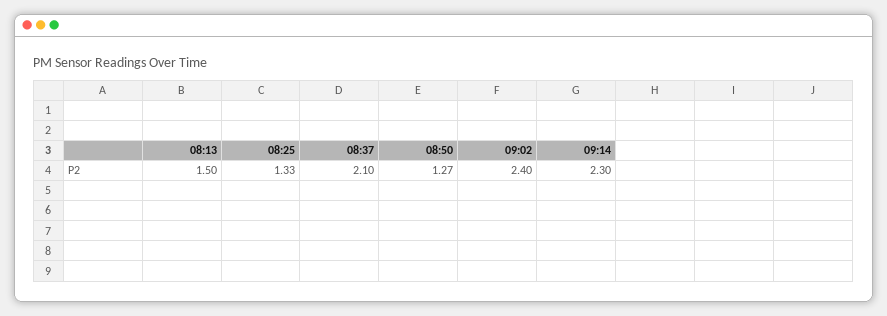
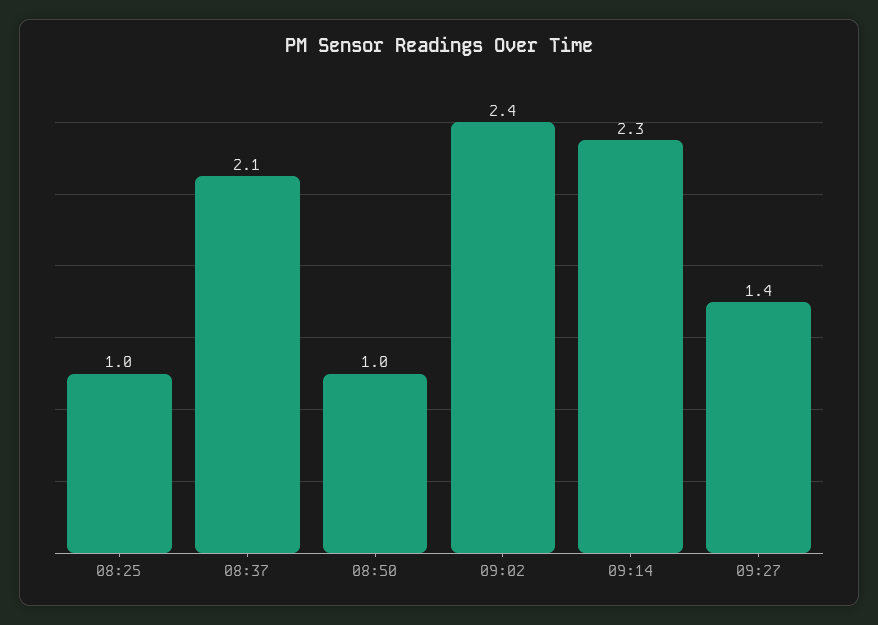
08:13: 1.5 -> none
08:25: 1.33 -> 1
08:50: 1.27 -> 1
09:27: none -> 1.4

